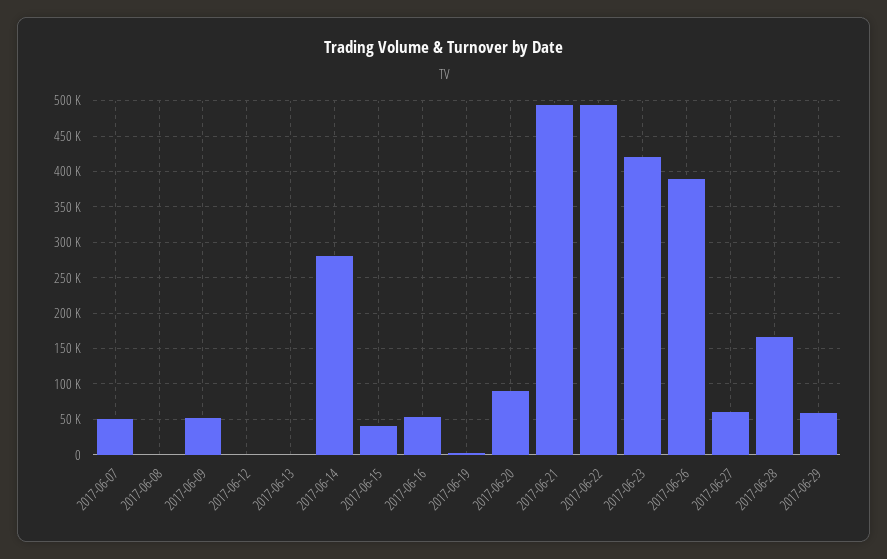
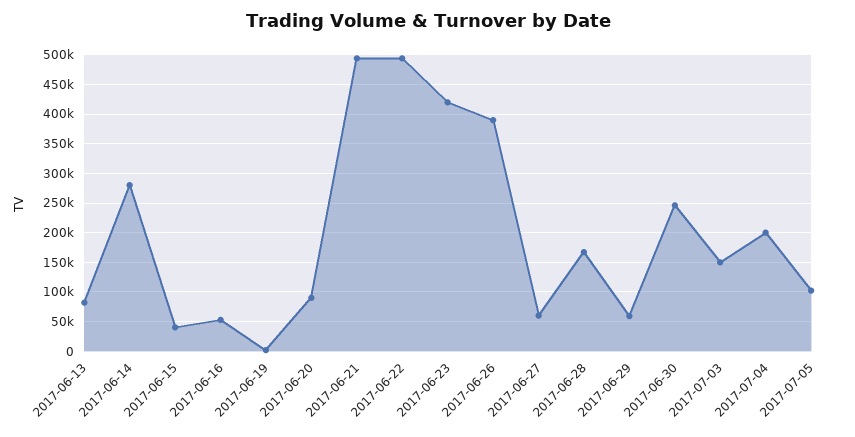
2017-06-07: 50000 -> none
2017-06-08: 0 -> none
2017-06-09: 50000 -> none
2017-06-12: 0 -> none
2017-06-13: 0 -> 75000
2017-06-30: none -> 250000
2017-07-03: none -> 150000
2017-07-04: none -> 200000
2017-07-05: none -> 100000

